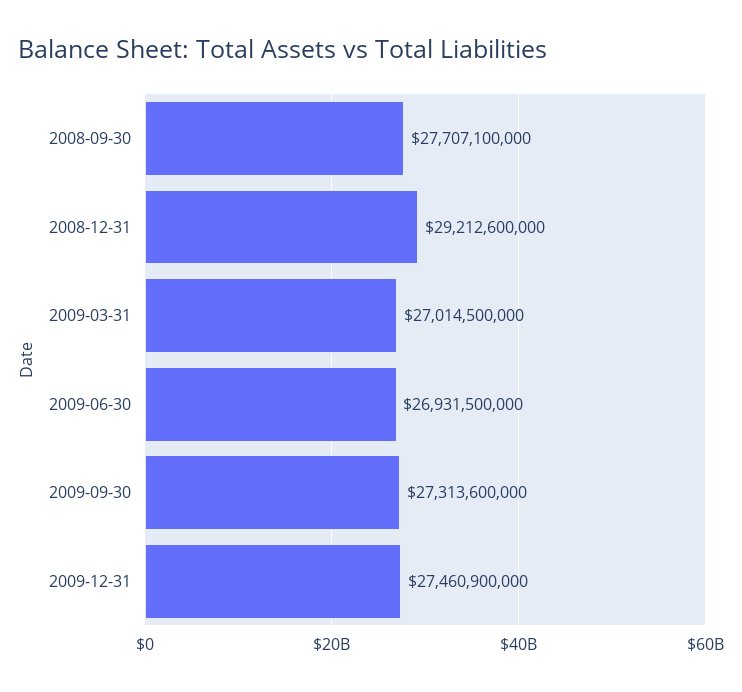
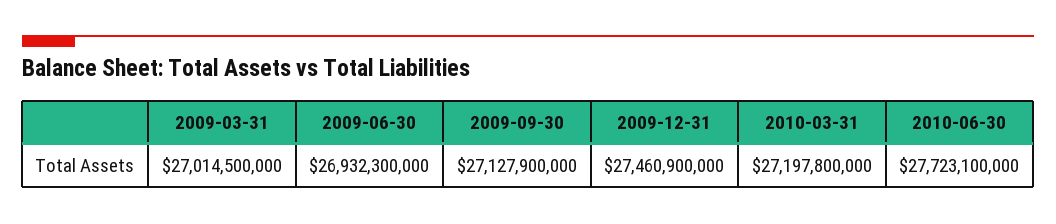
2008-09-30: 27707100000 -> none
2008-12-31: 29212600000 -> none
2009-06-30: 26931500000 -> 26932300000
2009-09-30: 27313600000 -> 27127900000
2010-03-31: none -> 27197800000
2010-06-30: none -> 27723100000

